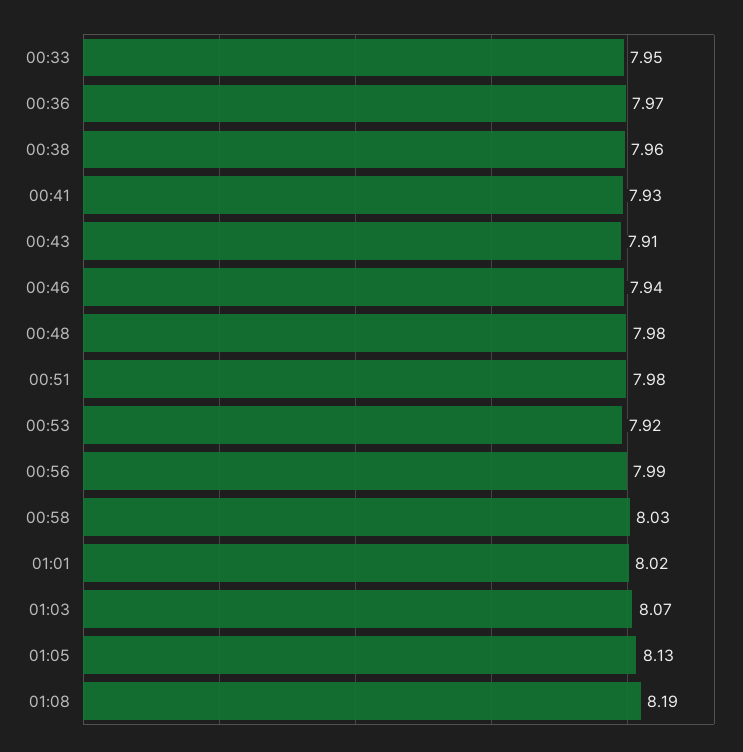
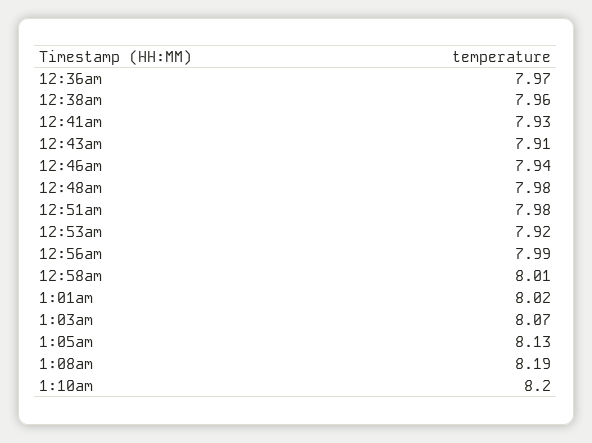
00:33: 7.95 -> none
00:58: 8.03 -> 8.01
1:10am: none -> 8.2

